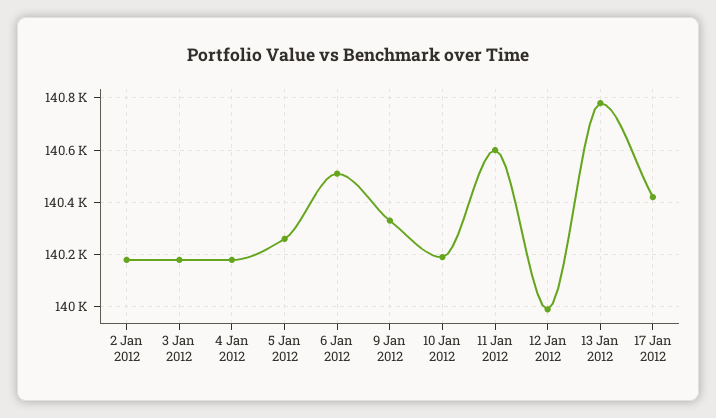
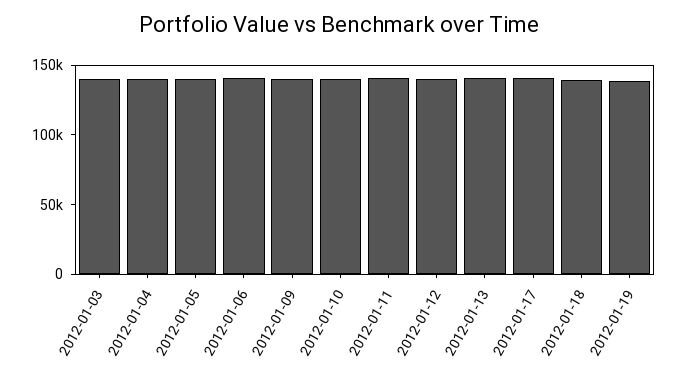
2 Jan 2012: 140175 -> none
2012-01-18: none -> 140000
2012-01-19: none -> 140000

